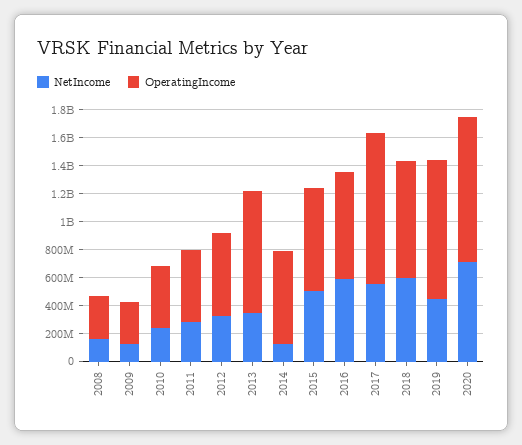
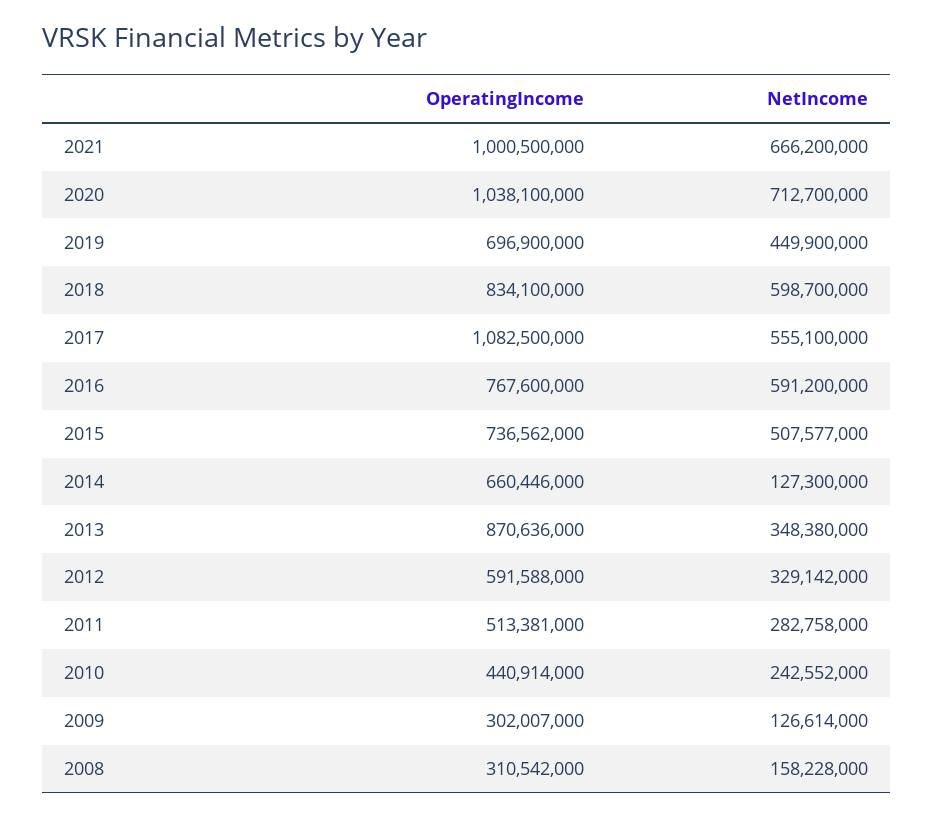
OperatingIncome, 2019: 1000000000 -> 696900000
OperatingIncome, 2021: none -> 1000500000
NetIncome, 2021: none -> 666200000

